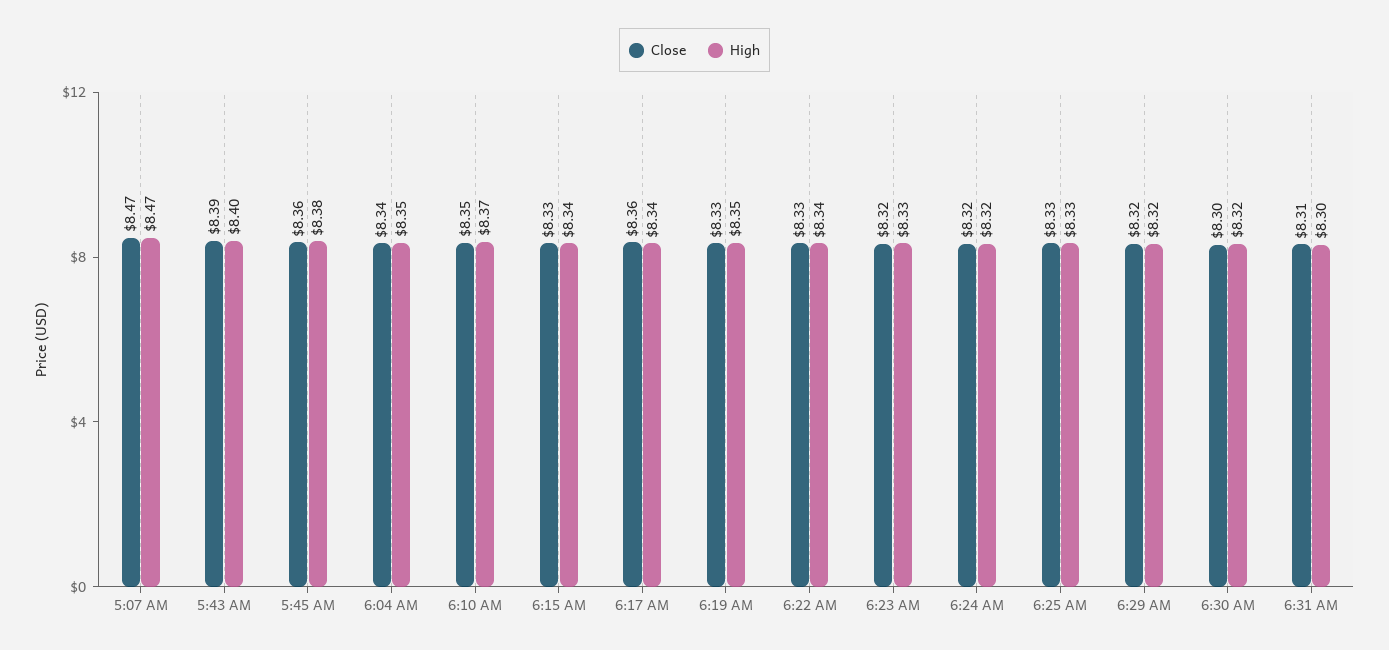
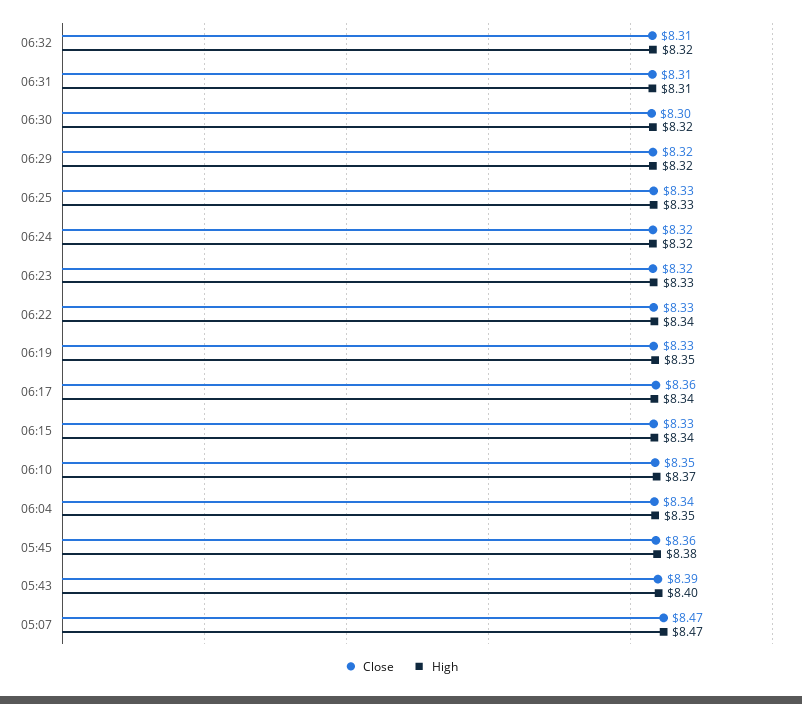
High, 6:31 AM: 8.3 -> 8.31
Close, 06:32: none -> 8.31
High, 06:32: none -> 8.32

